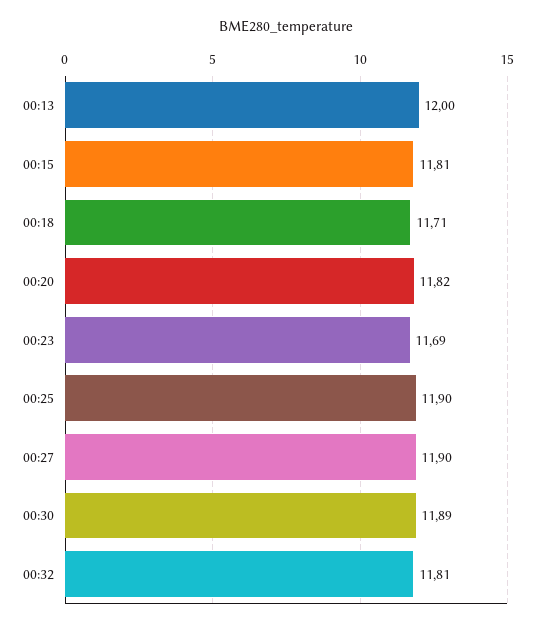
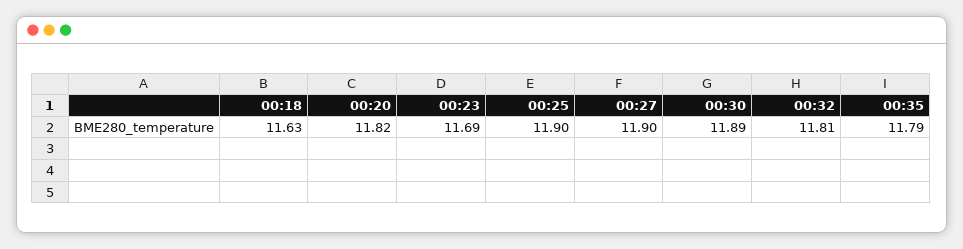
00:13: 12 -> none
00:15: 11.81 -> none
00:18: 11.71 -> 11.63
00:35: none -> 11.79

